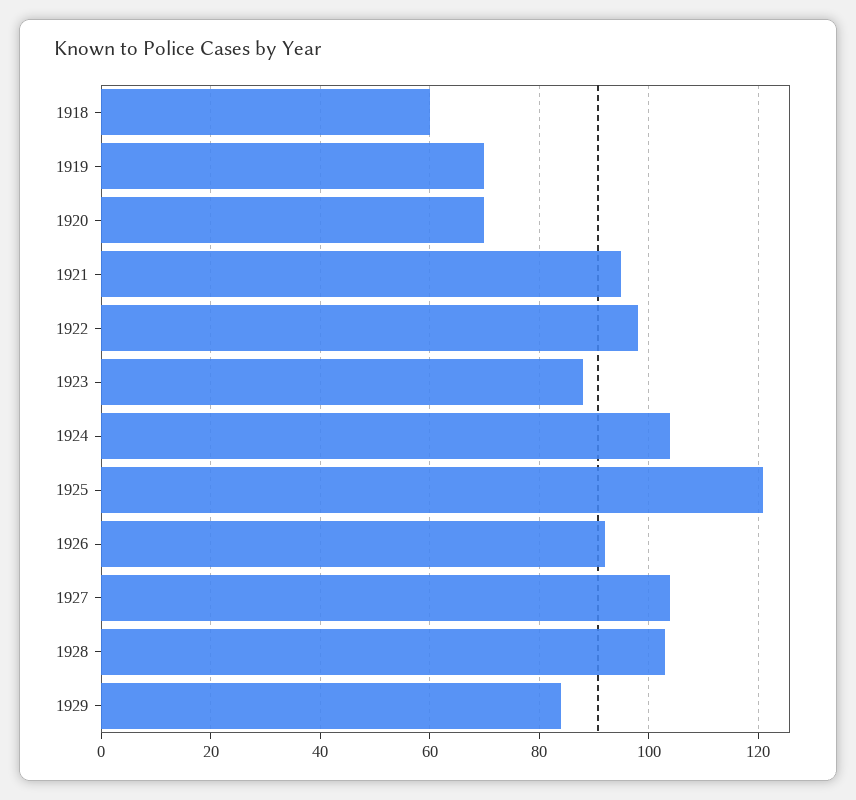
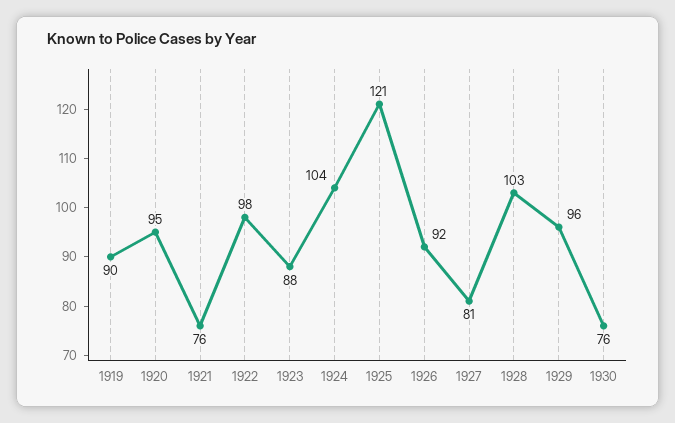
1918: 60 -> none
1919: 70 -> 90
1920: 70 -> 95
1921: 95 -> 76
1927: 105 -> 81
1929: 85 -> 96
1930: none -> 76

